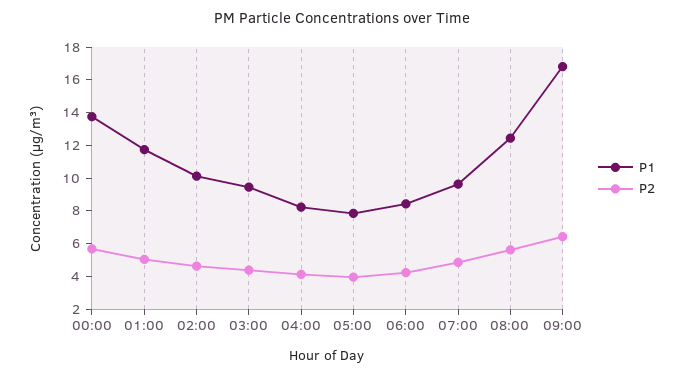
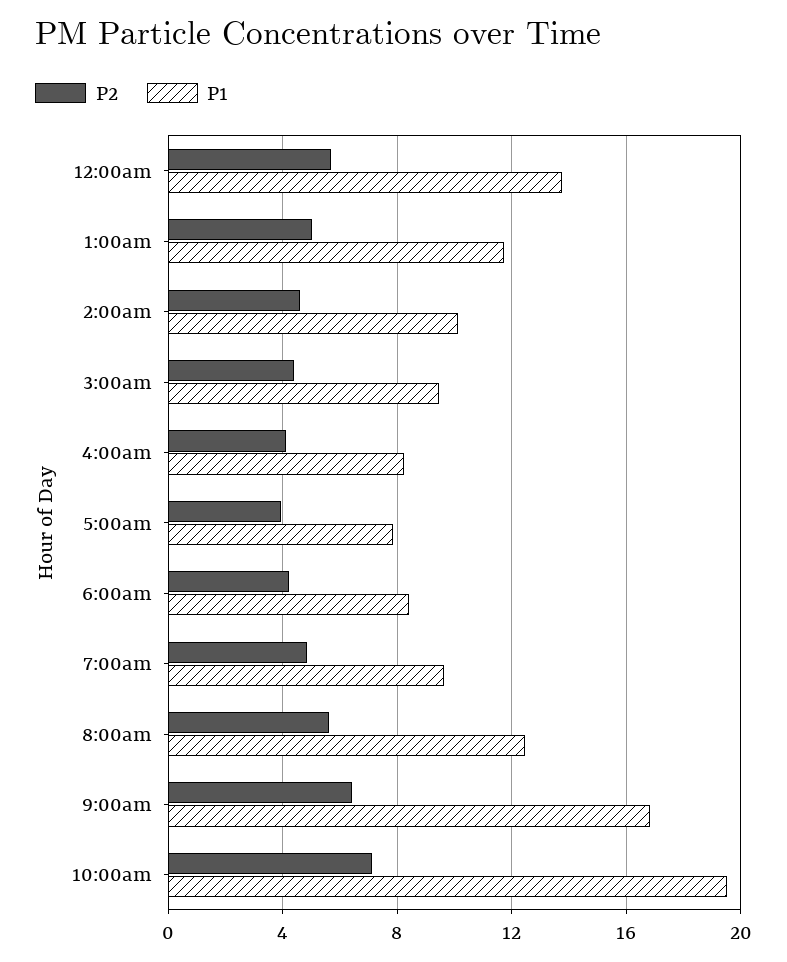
P2, 10:00am: none -> 7
P1, 10:00am: none -> 19.5

